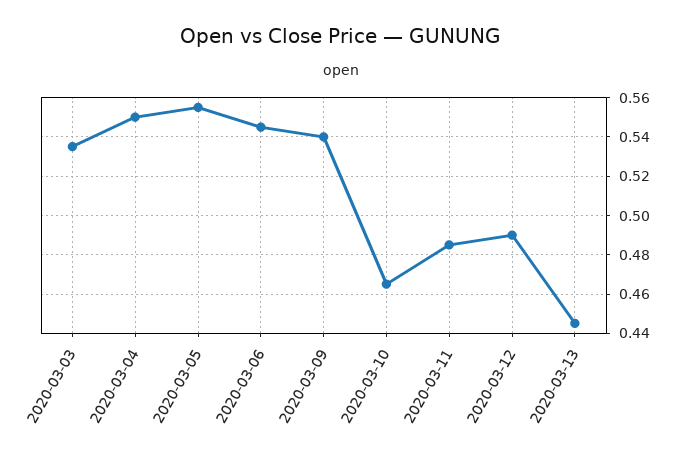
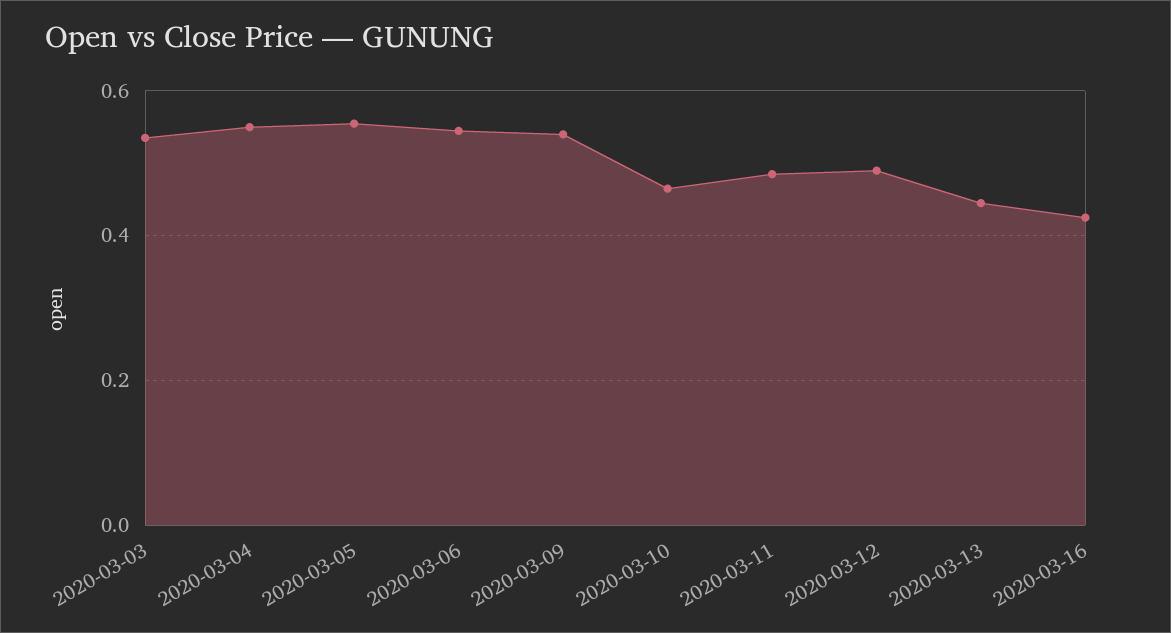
2020-03-16: none -> 0.42

